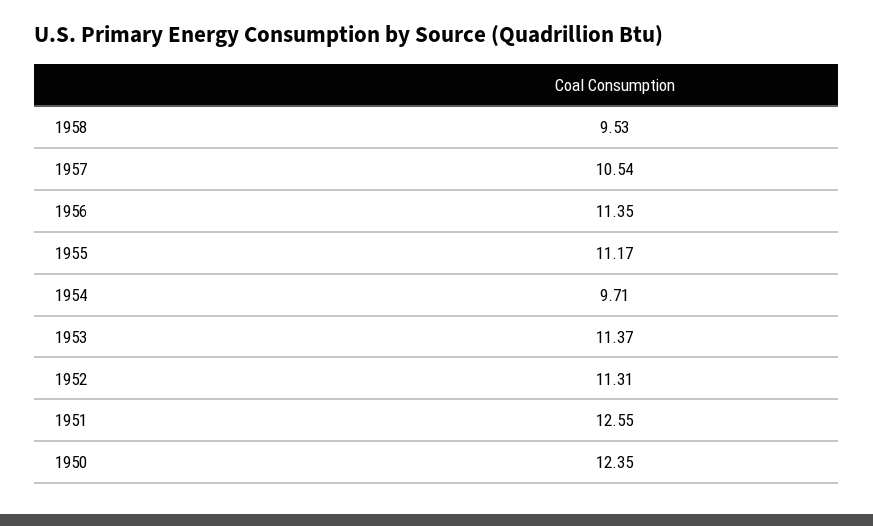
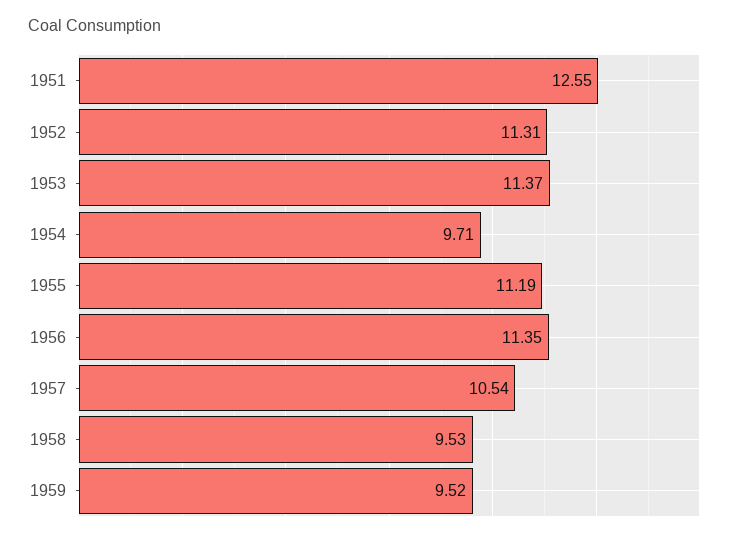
1955: 11.17 -> 11.19
1950: 12.35 -> none
1959: none -> 9.52

